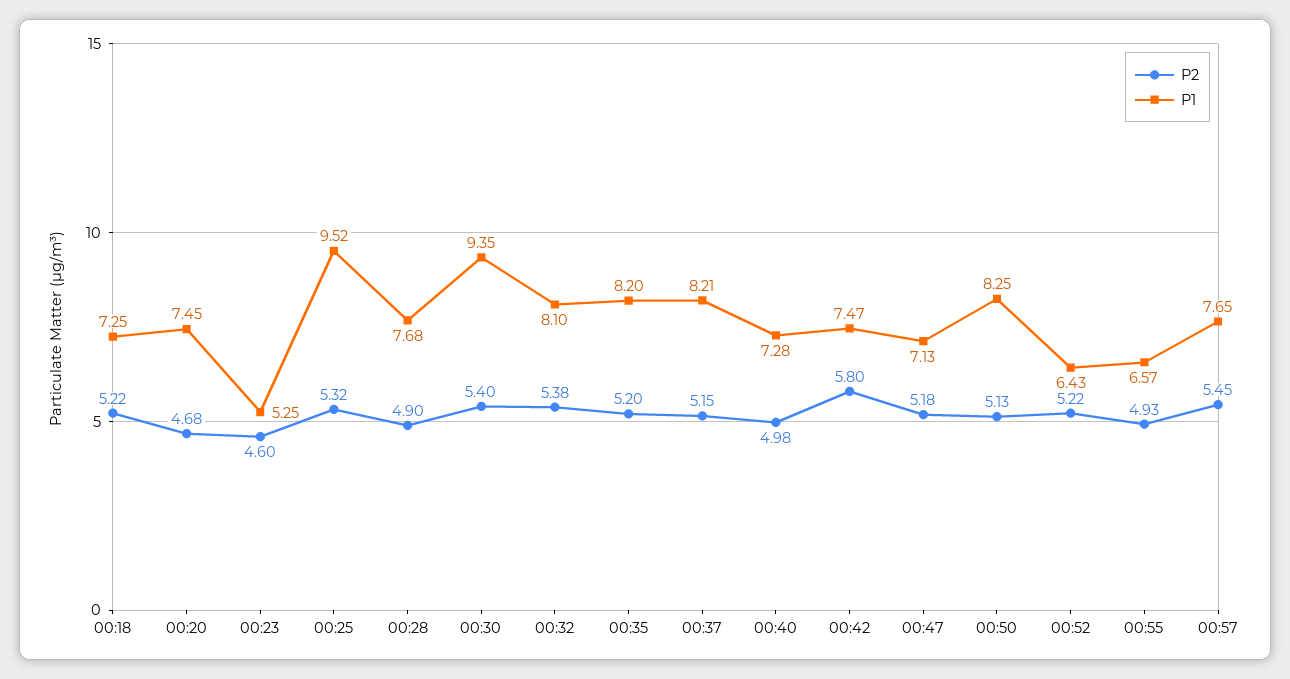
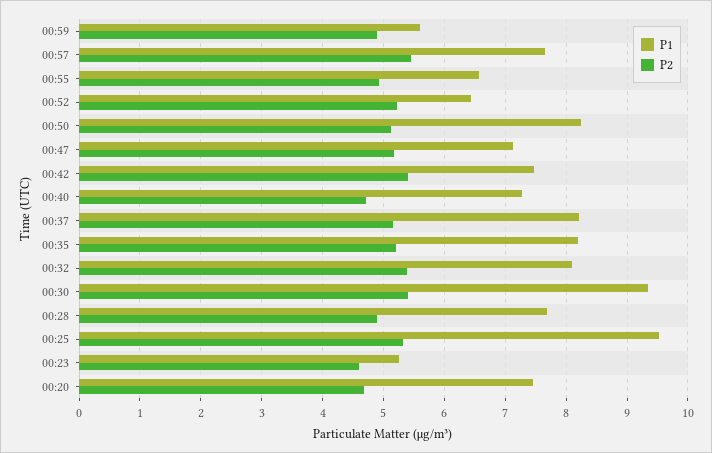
P2, 00:18: 5.22 -> none
P1, 00:18: 7.25 -> none
P2, 00:40: 4.98 -> 4.7
P2, 00:42: 5.8 -> 5.4
P1, 00:59: none -> 5.6
P2, 00:59: none -> 4.9

